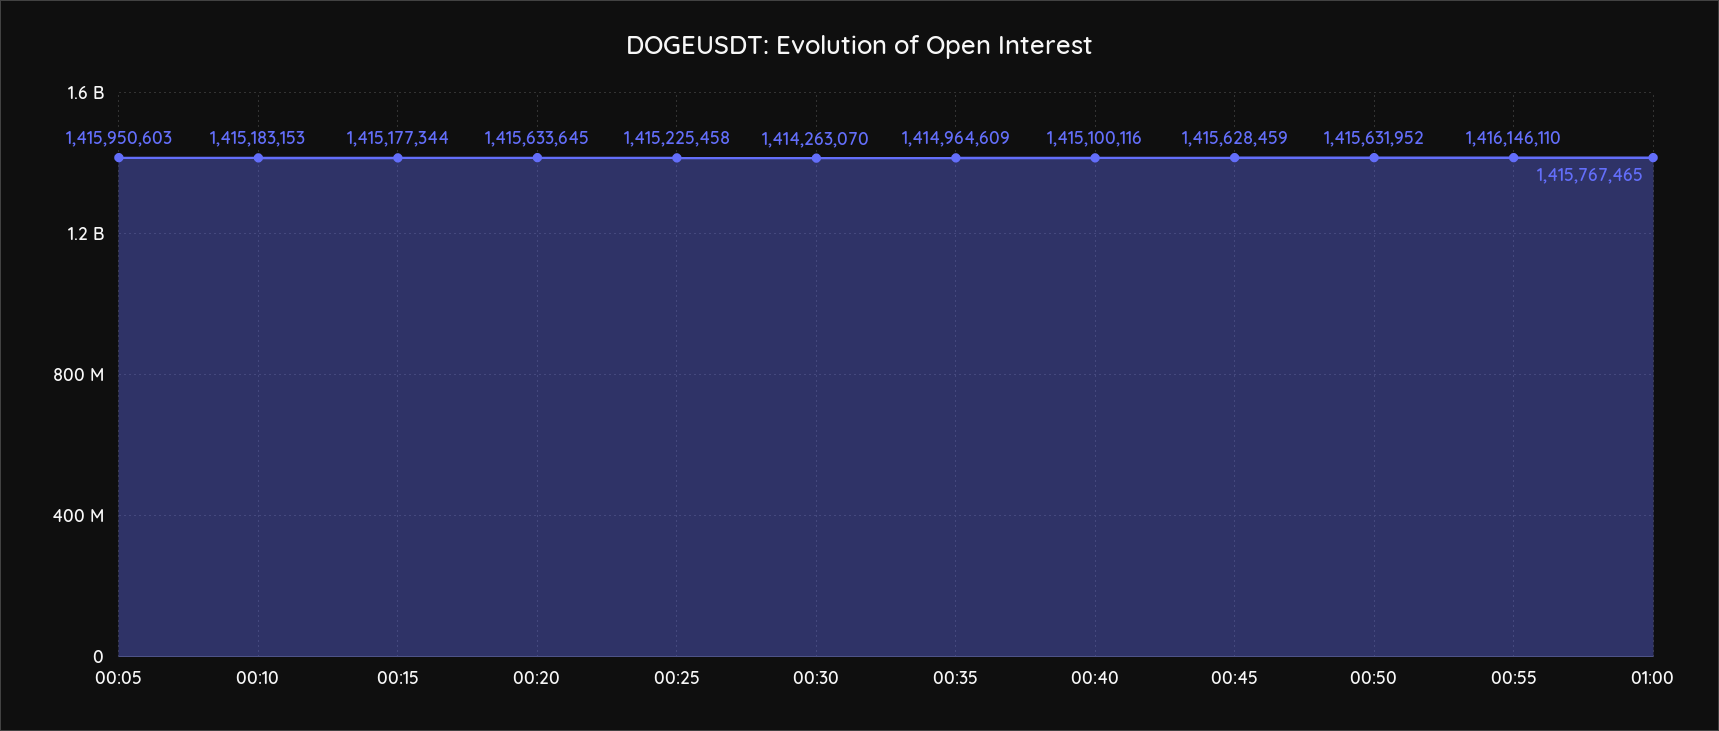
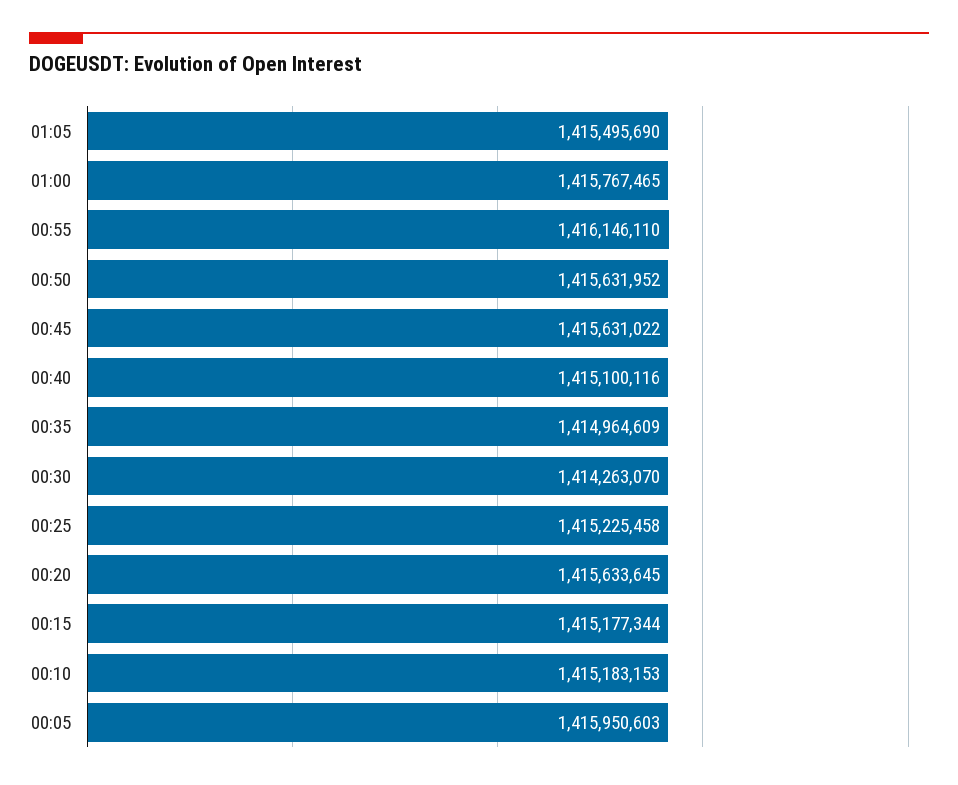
00:45: 1415628459 -> 1415631022
01:05: none -> 1415495690

